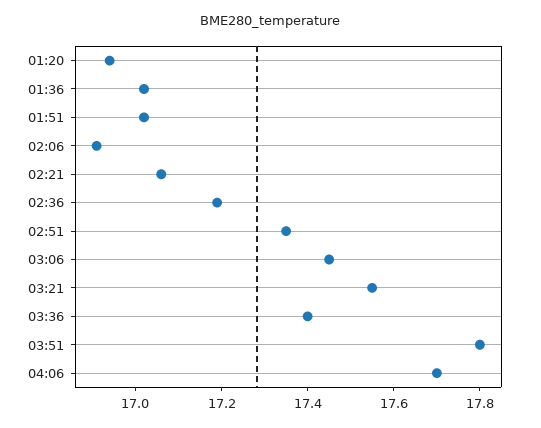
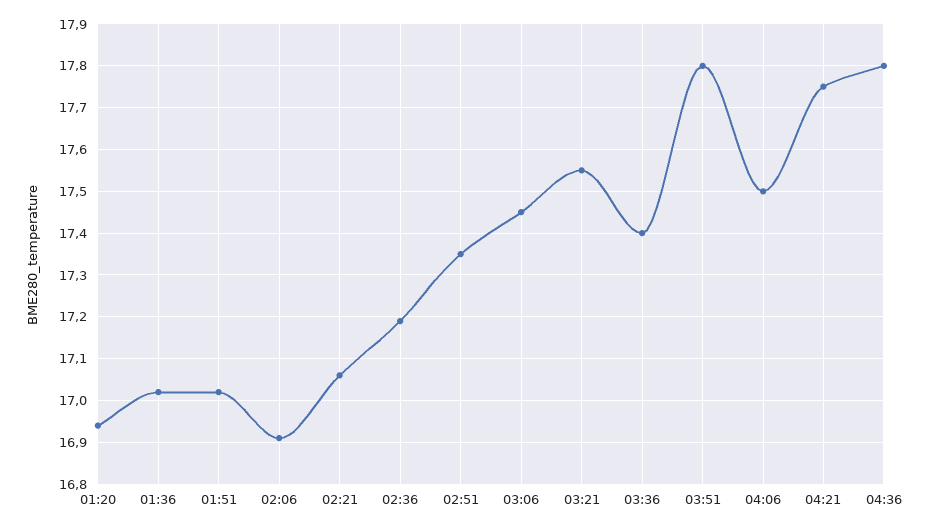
04:06: 17.7 -> 17.5
04:21: none -> 17.75
04:36: none -> 17.8

